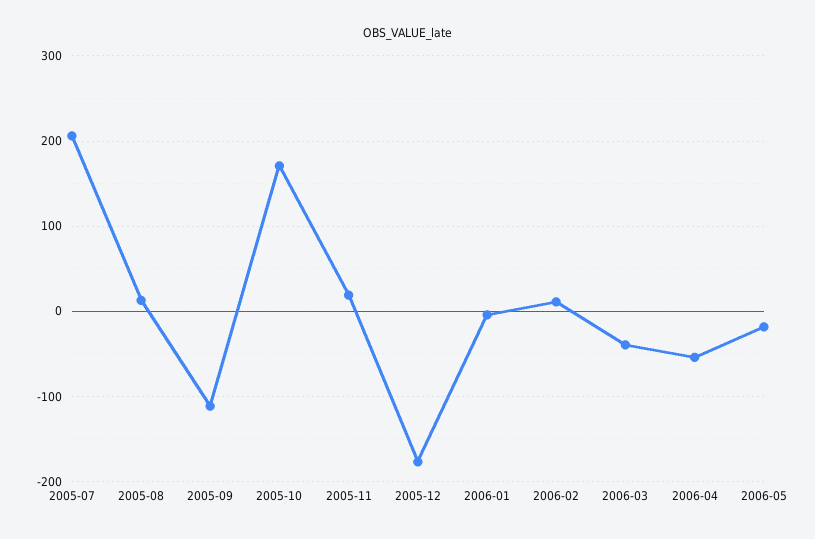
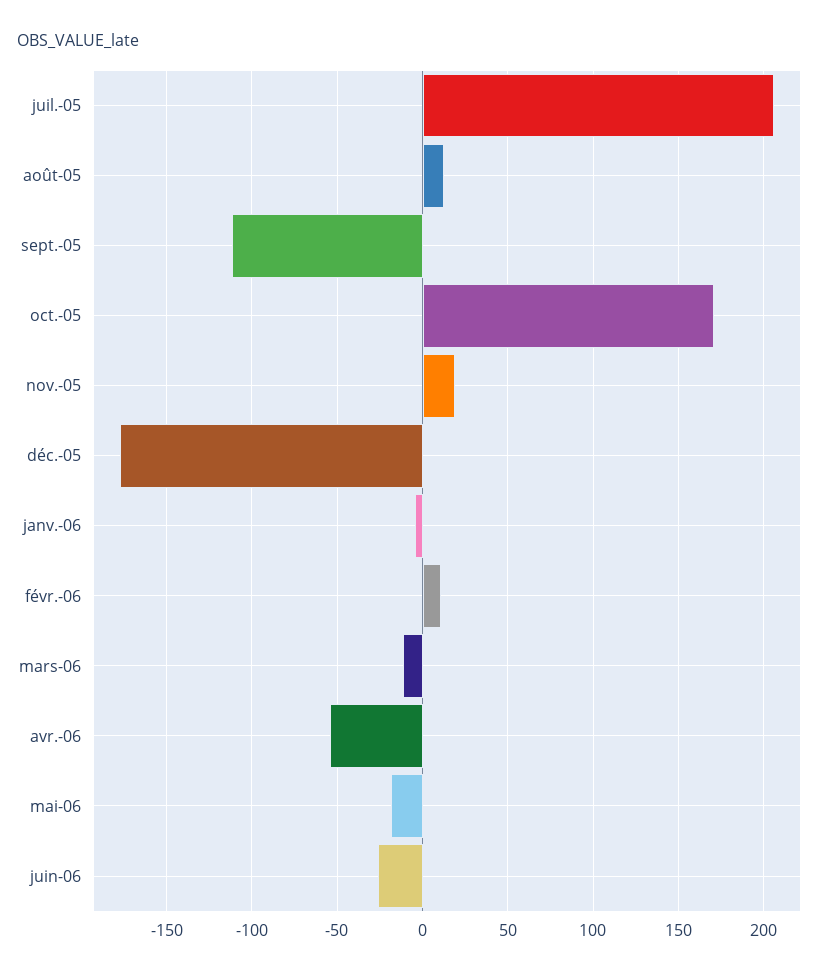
2006-03: -40 -> -10
juin-06: none -> -25

